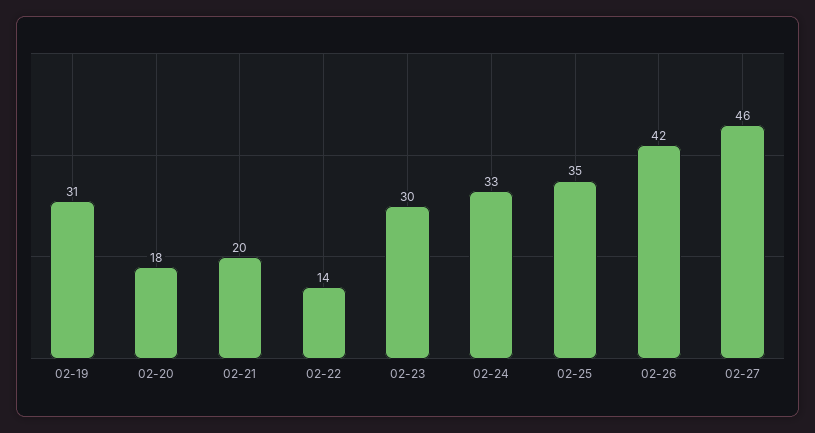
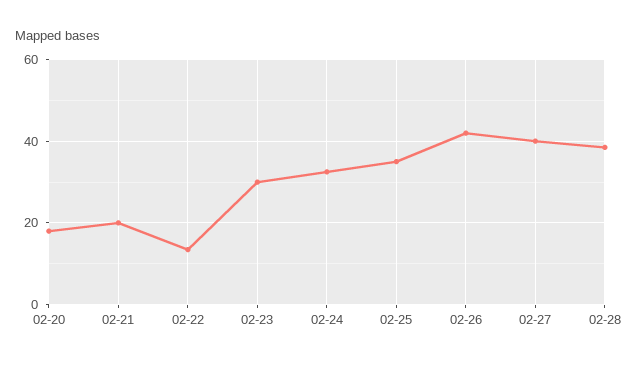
02-19: 31 -> none
02-27: 46 -> 40
02-28: none -> 38

